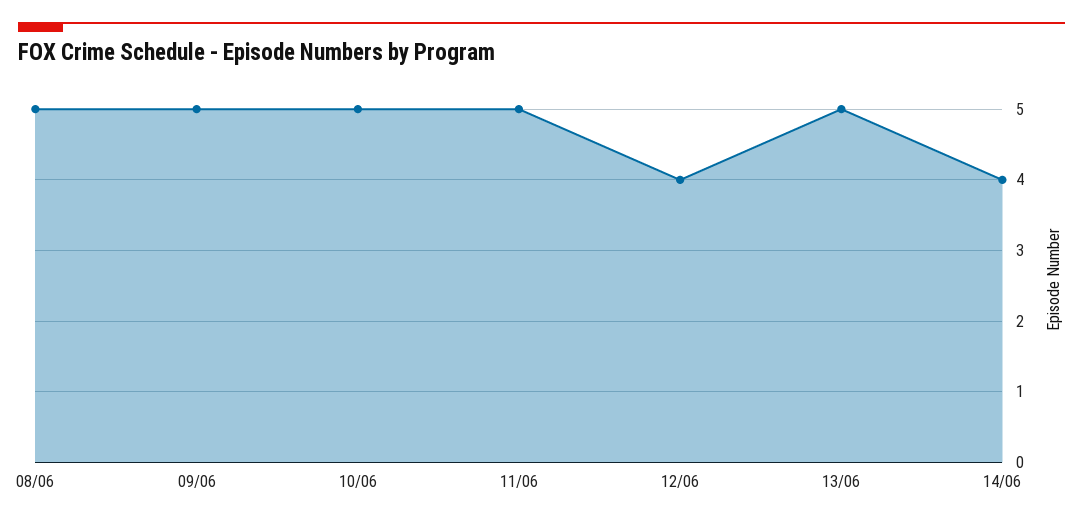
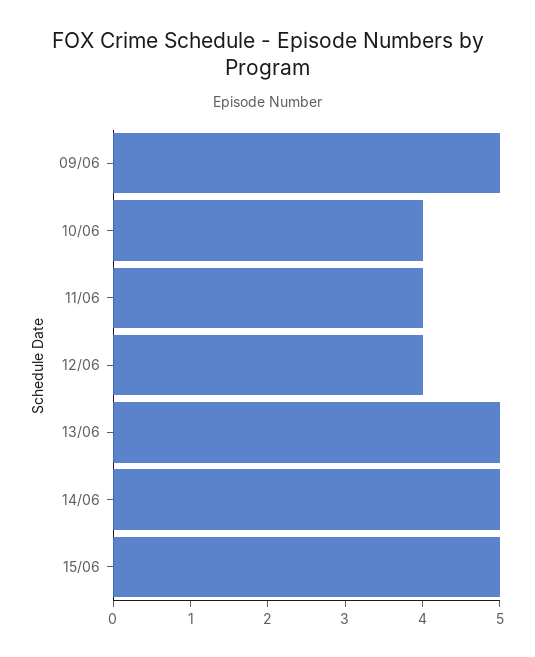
08/06: 5 -> none
10/06: 5 -> 4
11/06: 5 -> 4
14/06: 4 -> 5
15/06: none -> 5

